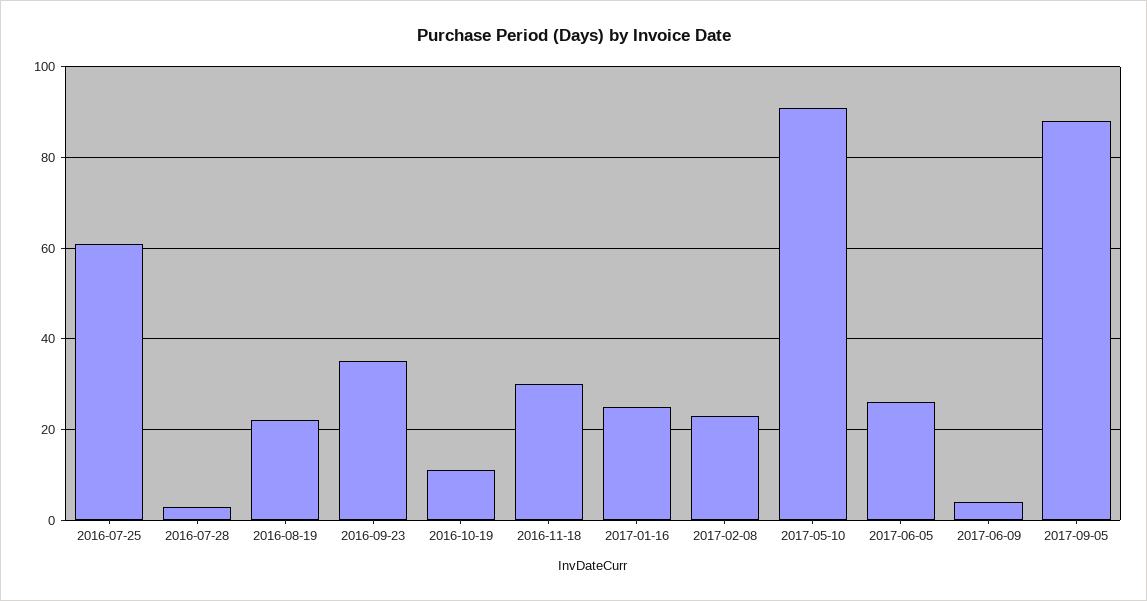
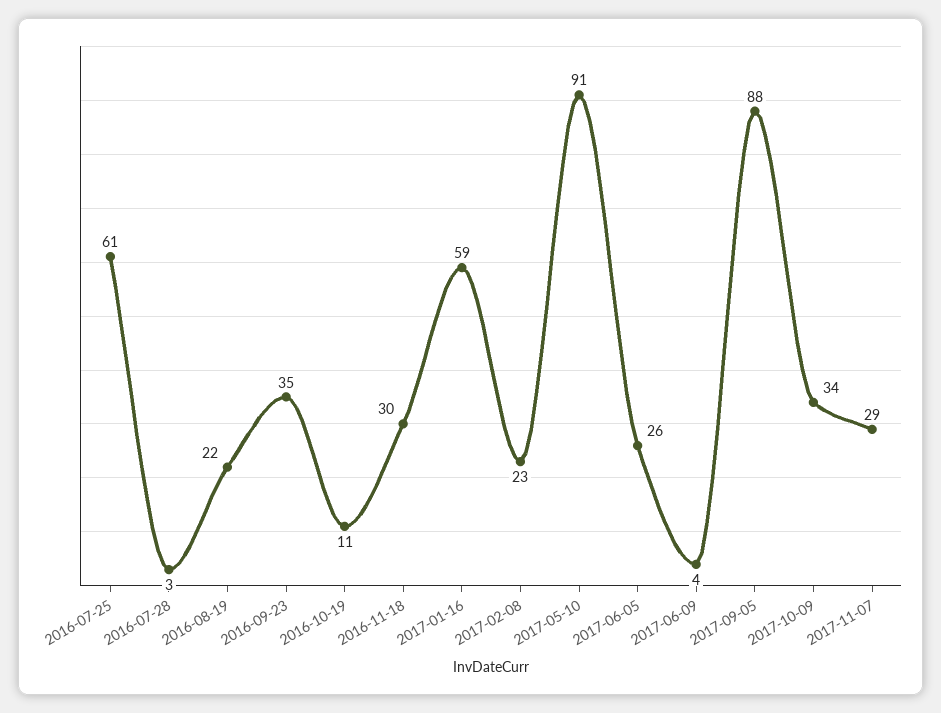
2017-01-16: 25 -> 59
2017-10-09: none -> 34
2017-11-07: none -> 29

